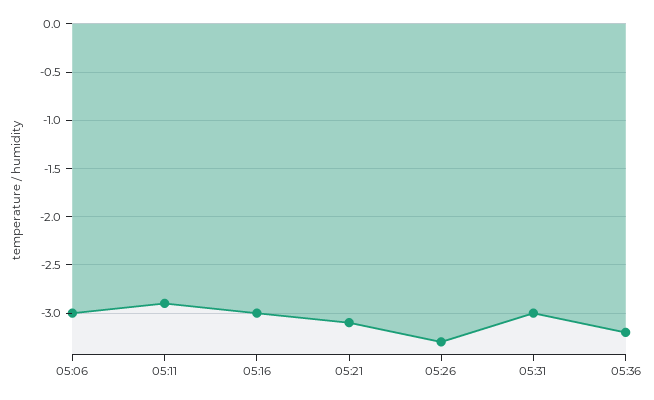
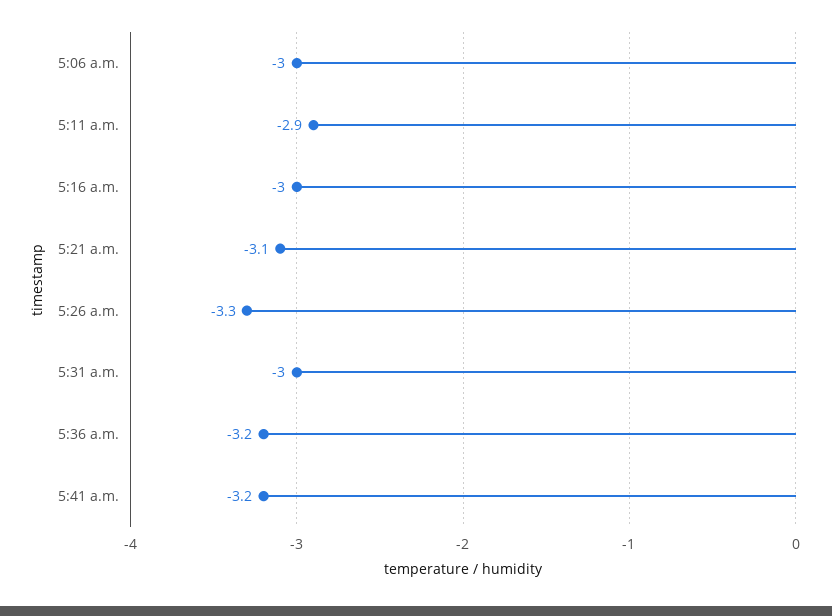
5:41 a.m.: none -> -3.2

